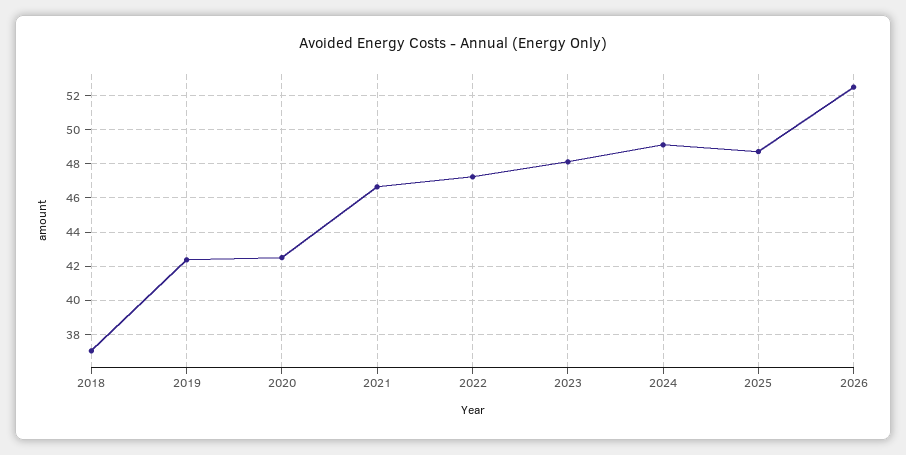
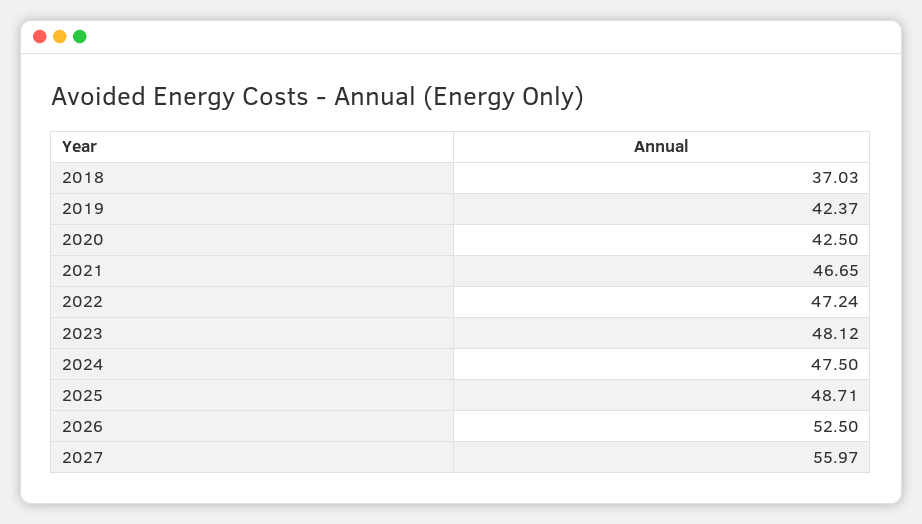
2024: 49 -> 47.5
2027: none -> 55.97

